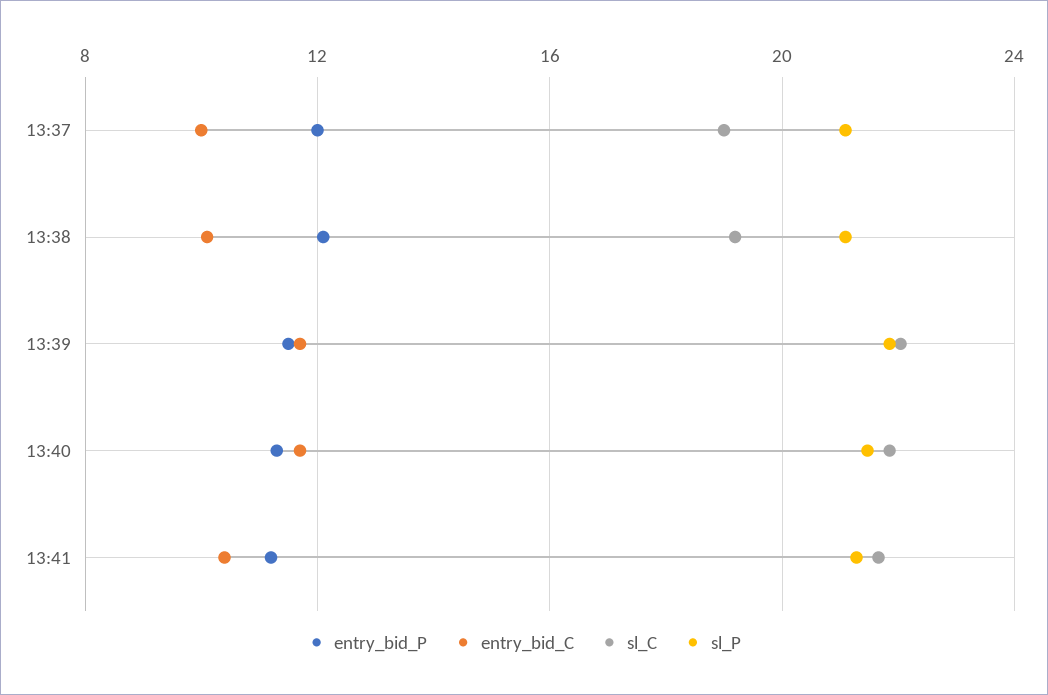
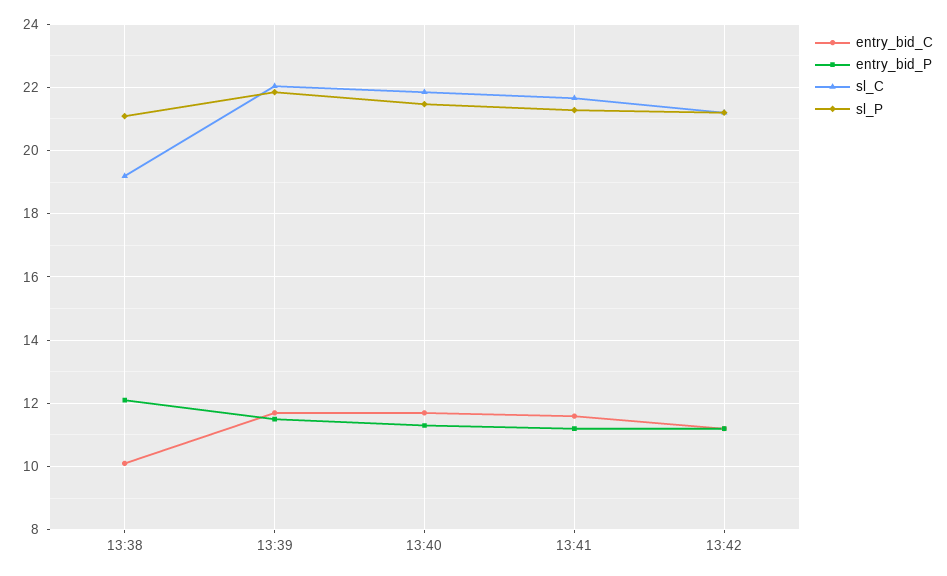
entry_bid_P, 13:37: 12 -> none
entry_bid_C, 13:37: 10 -> none
sl_C, 13:37: 19 -> none
sl_P, 13:37: 21 -> none
entry_bid_C, 13:41: 10.5 -> 11.6
entry_bid_C, 13:42: none -> 11.2
entry_bid_P, 13:42: none -> 11.2
sl_C, 13:42: none -> 21.2
sl_P, 13:42: none -> 21.2

